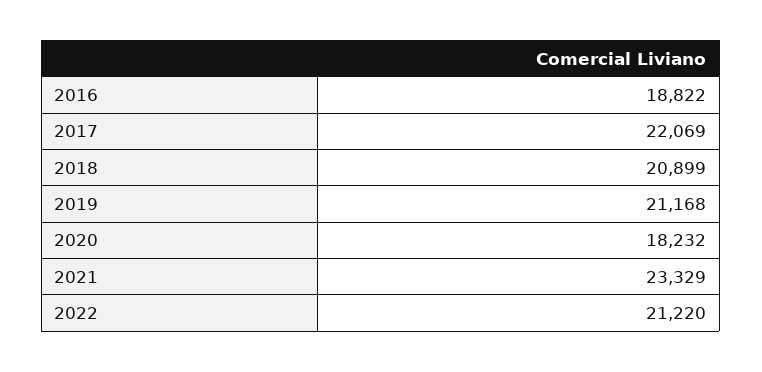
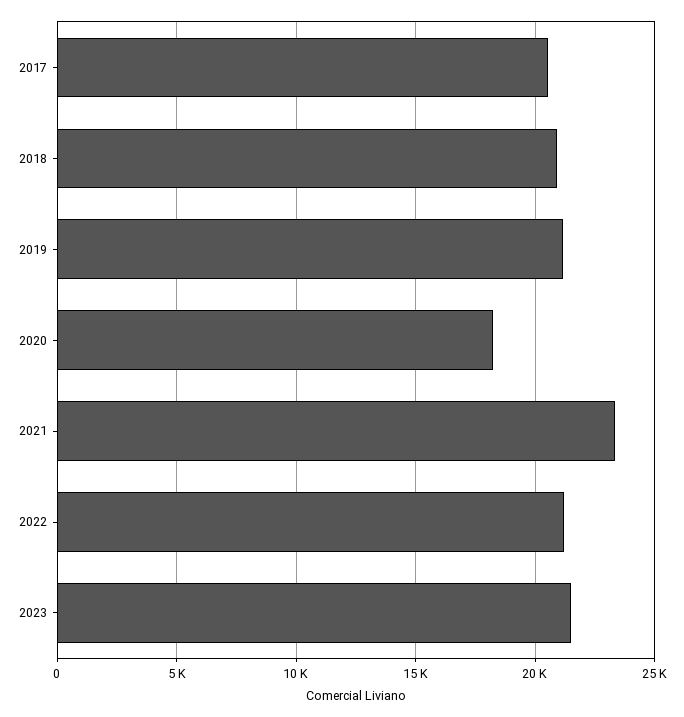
2016: 18822 -> none
2017: 22069 -> 20500
2023: none -> 21500

